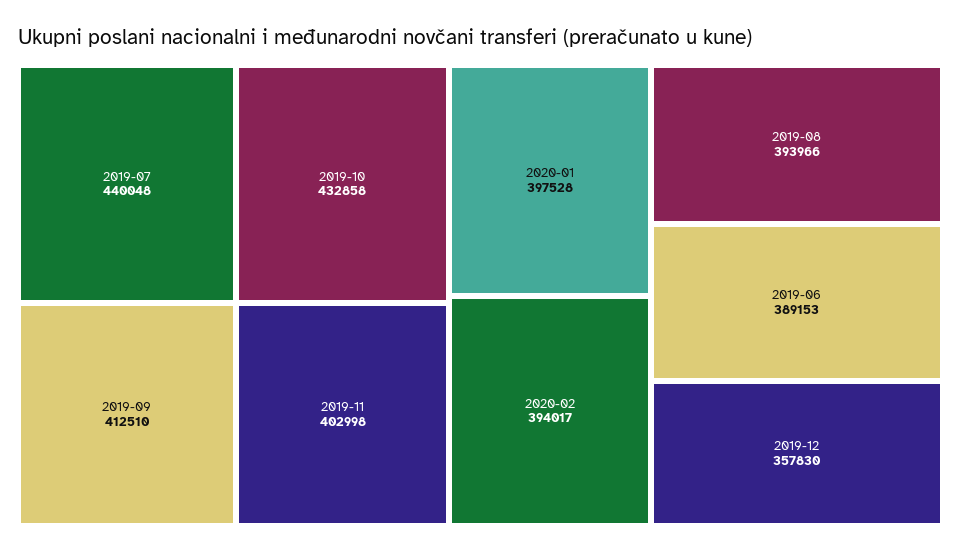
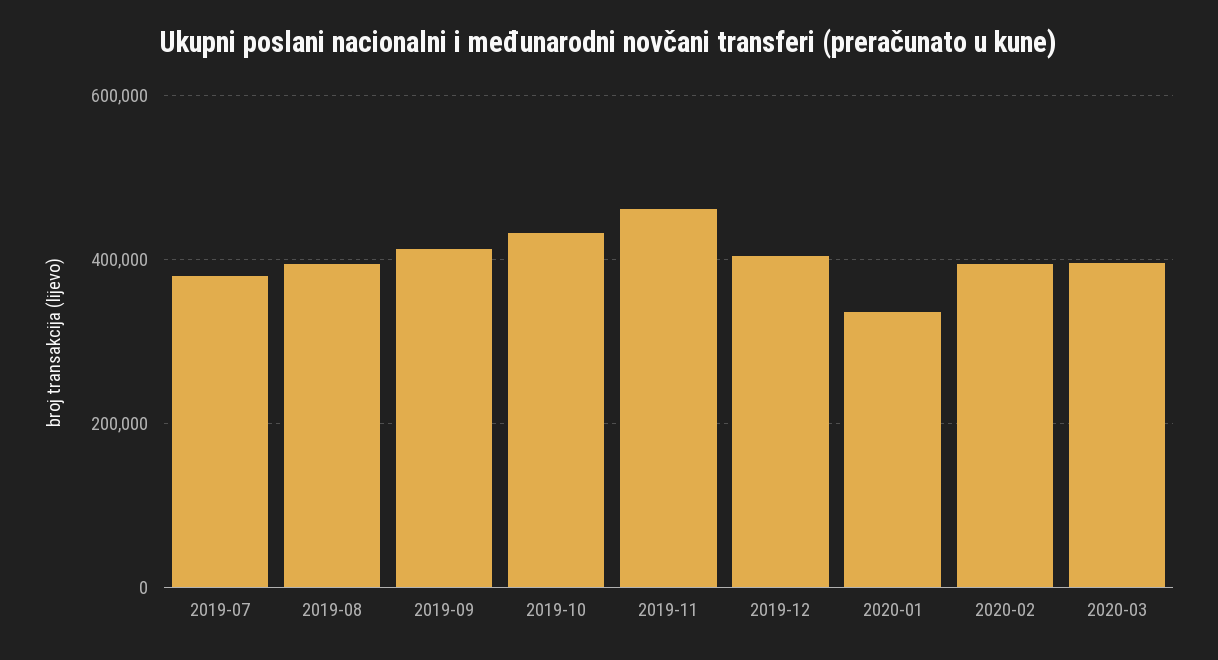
2019-07: 440048 -> 380000
2019-11: 402998 -> 460000
2020-01: 397528 -> 340000
2019-06: 389153 -> none
2019-12: 357830 -> 400000
2020-03: none -> 400000

